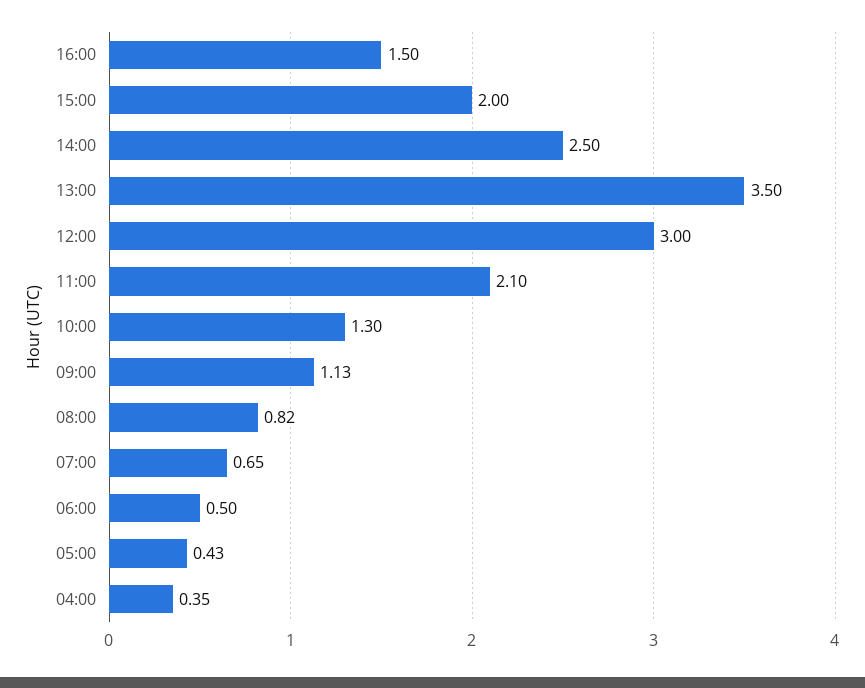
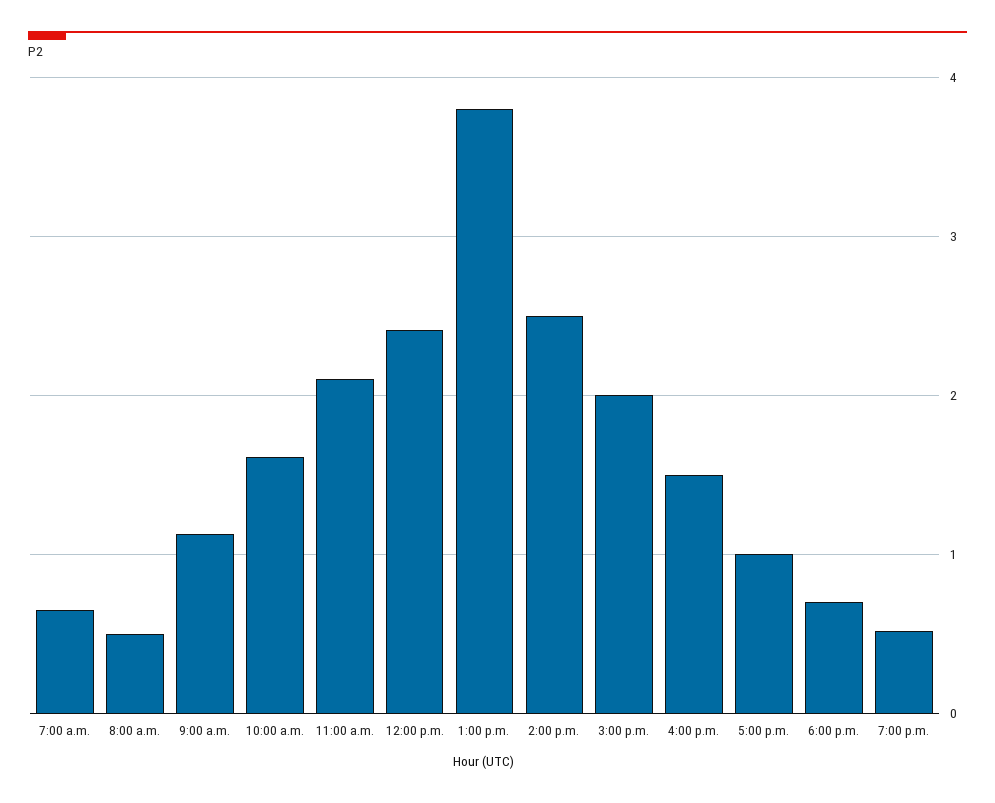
13:00: 3.5 -> 3.8
12:00: 3 -> 2.4
10:00: 1.3 -> 1.6
08:00: 0.82 -> 0.5
06:00: 0.5 -> none
05:00: 0.43 -> none
04:00: 0.35 -> none
5:00 p.m.: none -> 1
6:00 p.m.: none -> 0.7
7:00 p.m.: none -> 0.5

